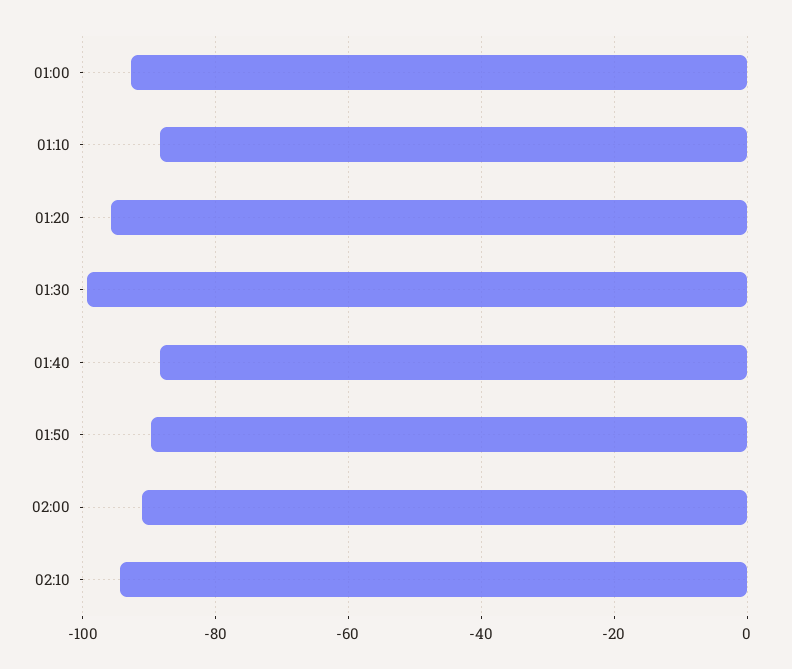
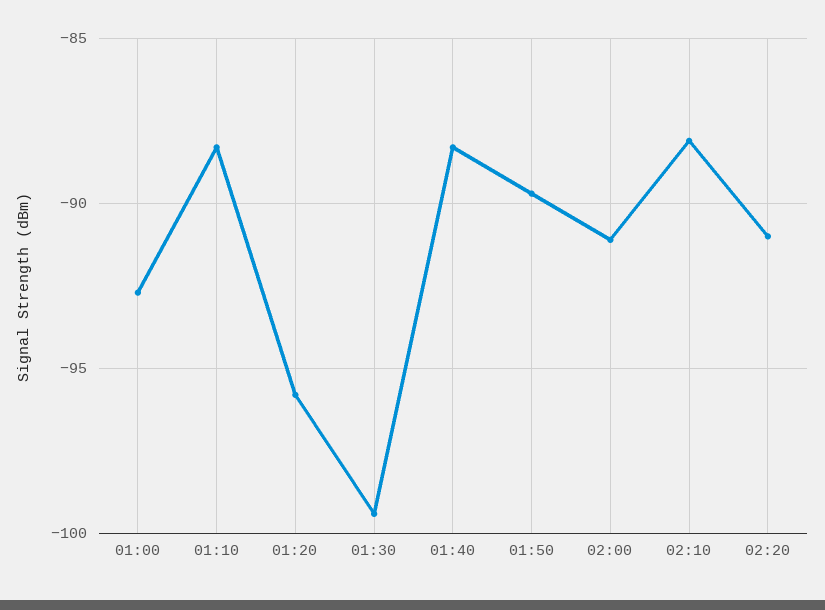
02:10: -94 -> -88
02:20: none -> -91

